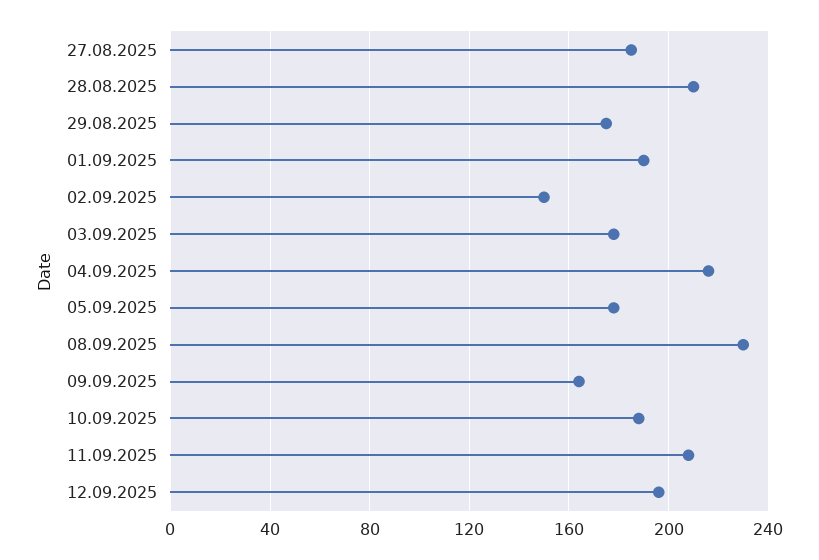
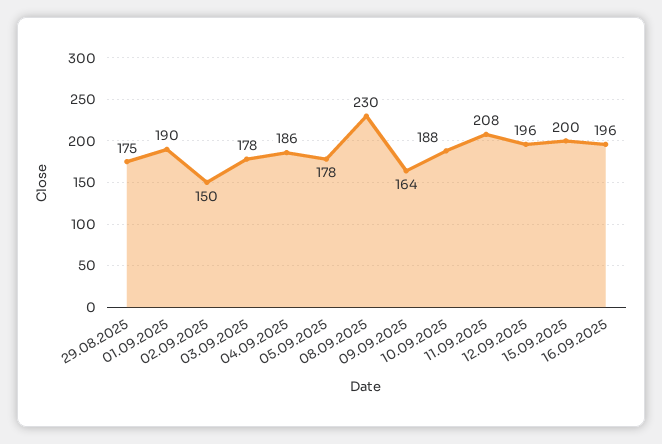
27.08.2025: 185 -> none
28.08.2025: 210 -> none
04.09.2025: 215 -> 186
15.09.2025: none -> 200
16.09.2025: none -> 196

